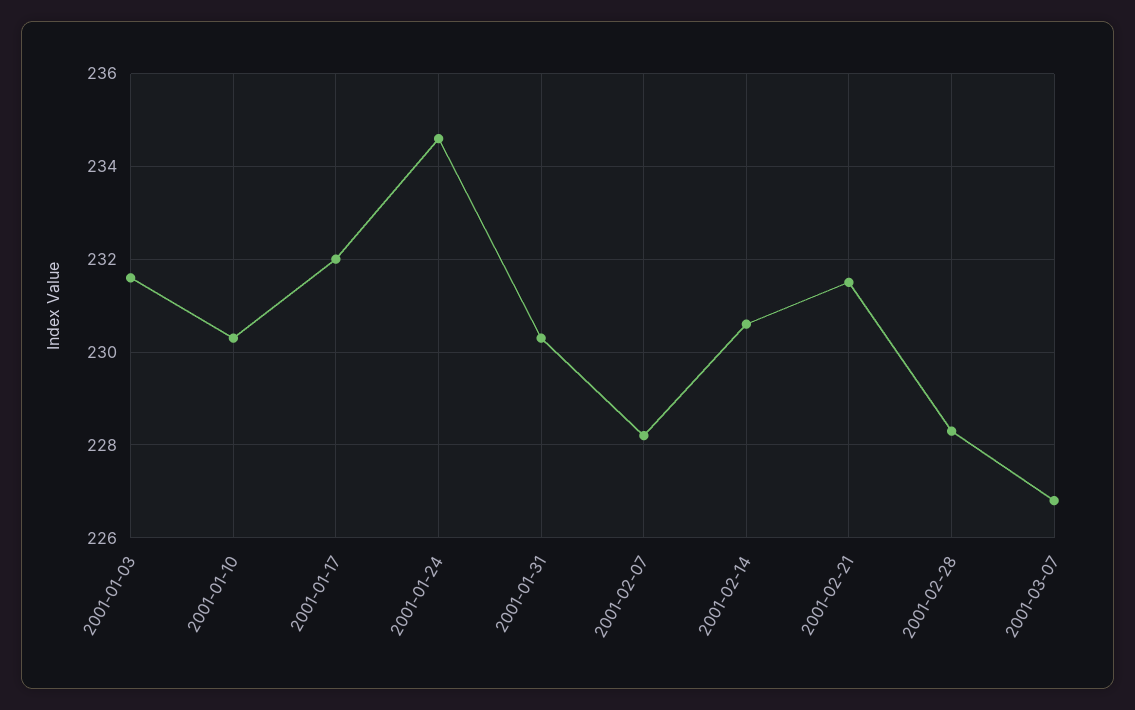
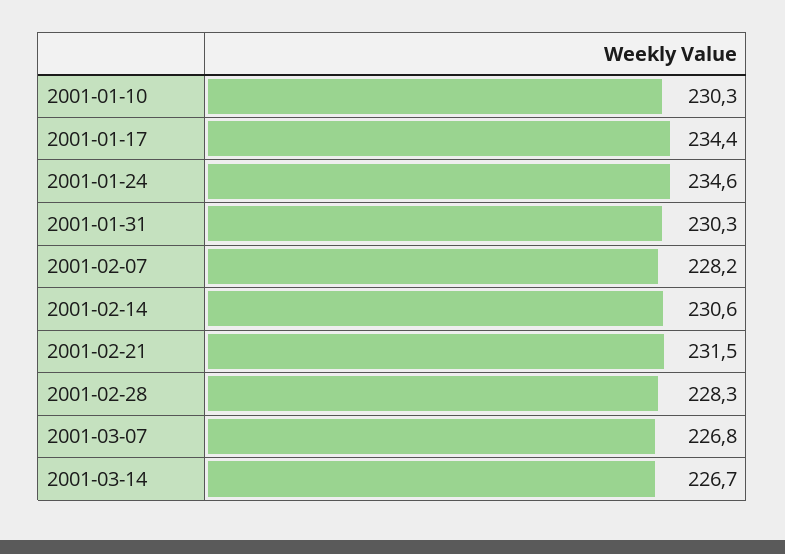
2001-01-03: 231.5 -> none
2001-01-17: 232 -> 234.4
2001-03-14: none -> 226.7

